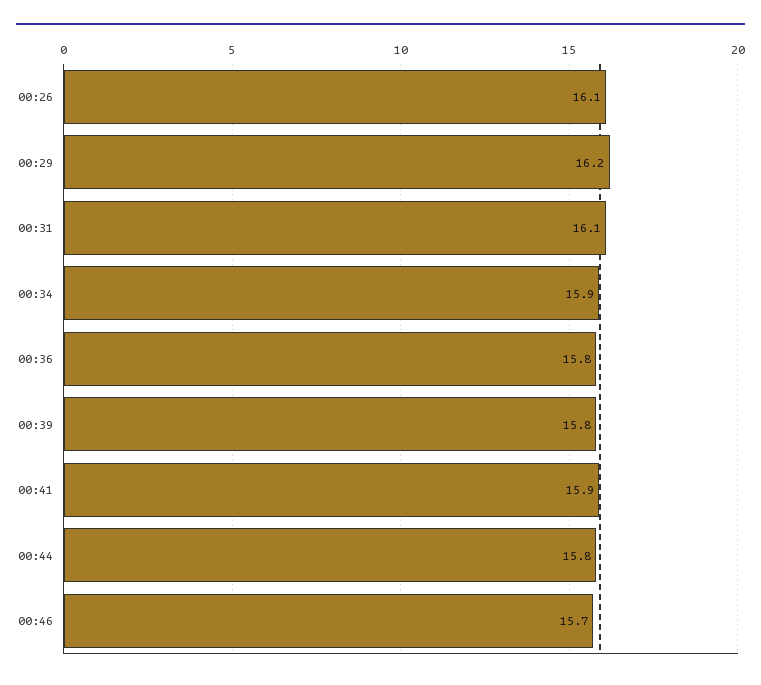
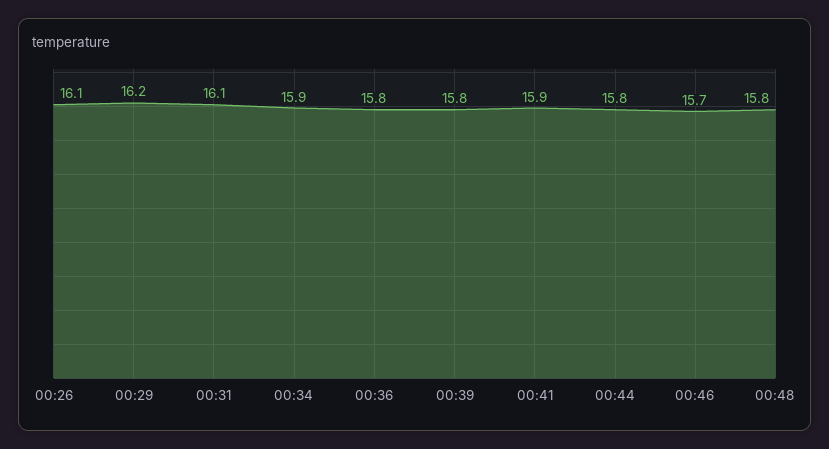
00:48: none -> 15.8

